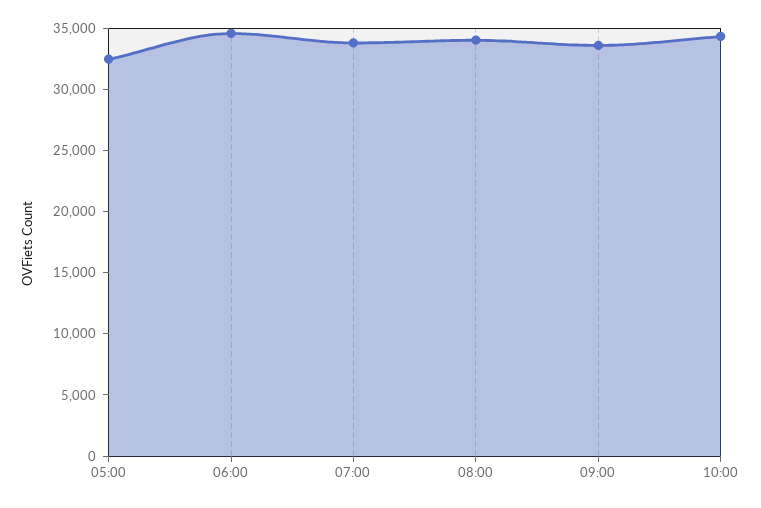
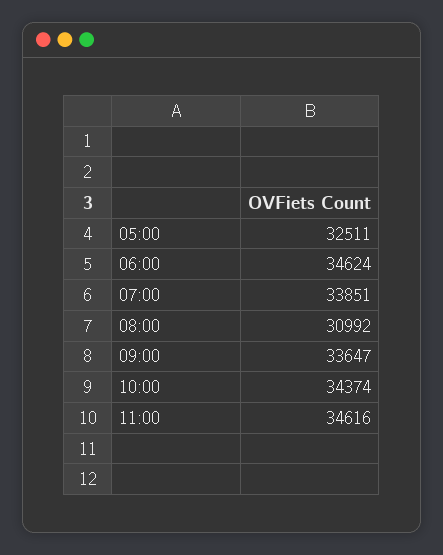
08:00: 34000 -> 30992
11:00: none -> 34616

